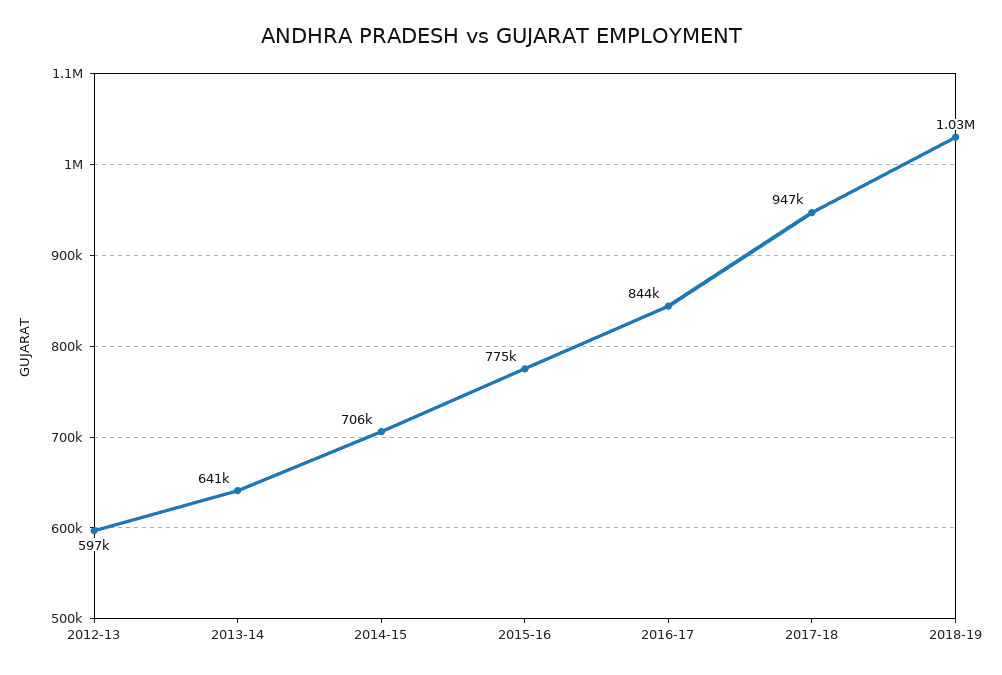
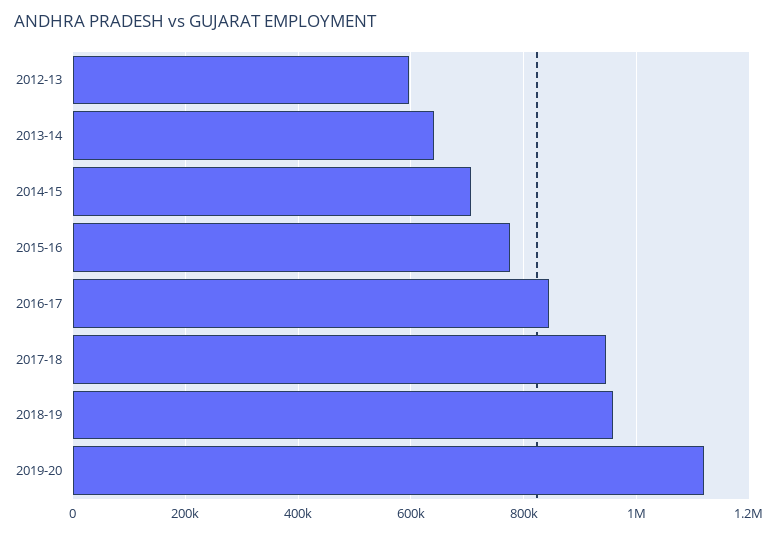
2018-19: 1030000 -> 960000
2019-20: none -> 1120000

